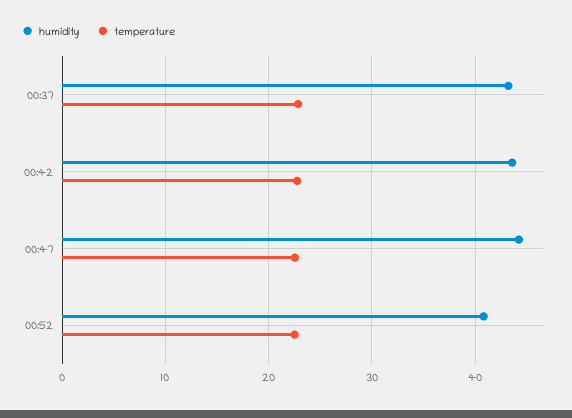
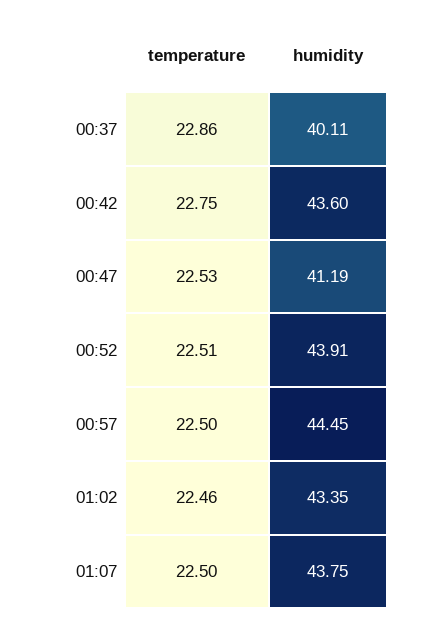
humidity, 00:37: 43 -> 40.11
humidity, 00:47: 44 -> 41.19
humidity, 00:52: 41 -> 43.91
temperature, 00:57: none -> 22.5
humidity, 00:57: none -> 44.45
temperature, 01:02: none -> 22.46
humidity, 01:02: none -> 43.35
temperature, 01:07: none -> 22.5
humidity, 01:07: none -> 43.75

